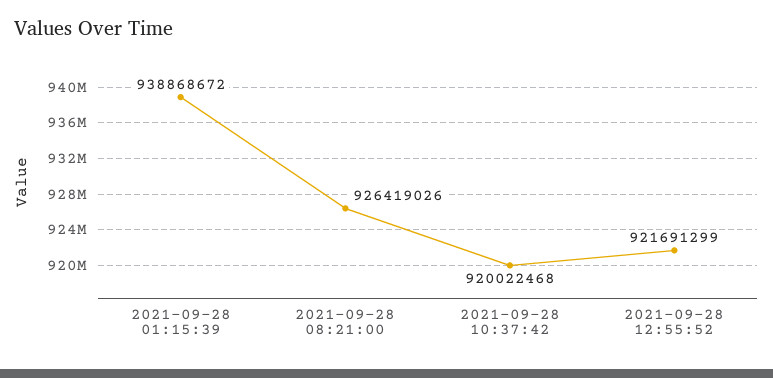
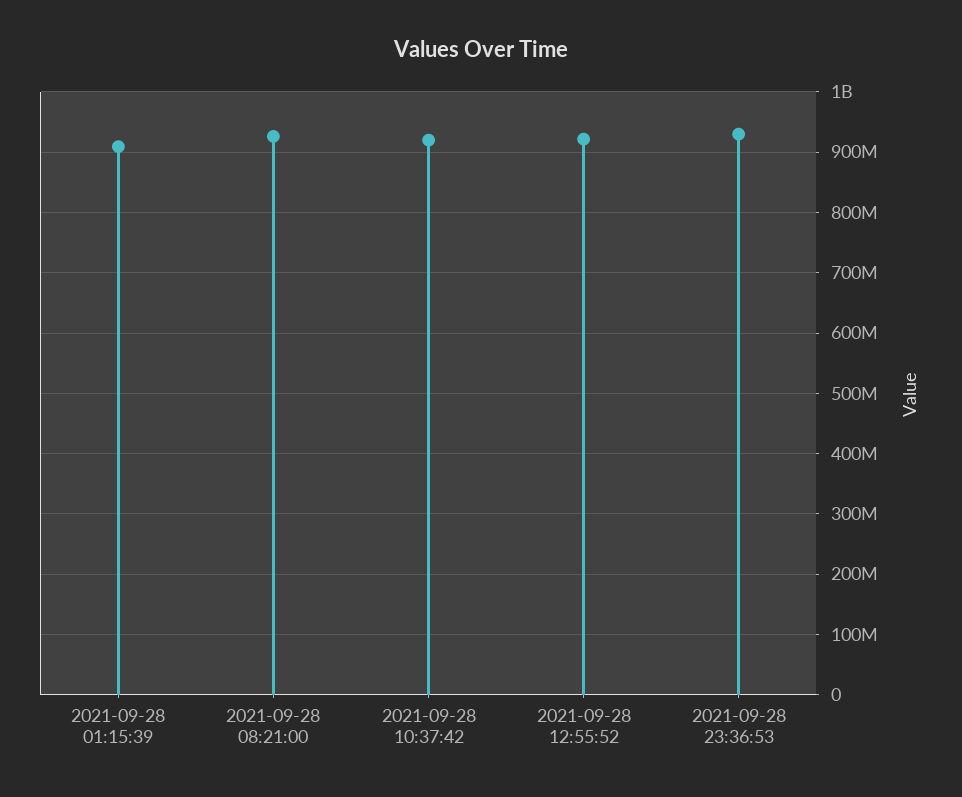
2021-09-28 01:15:39: 938868672 -> 910000000
2021-09-28 23:36:53: none -> 930000000

